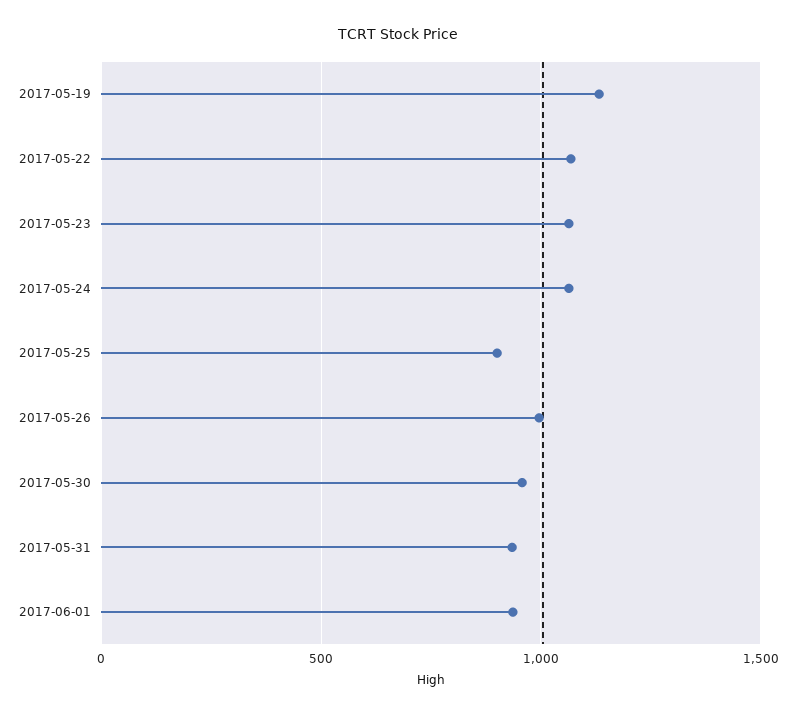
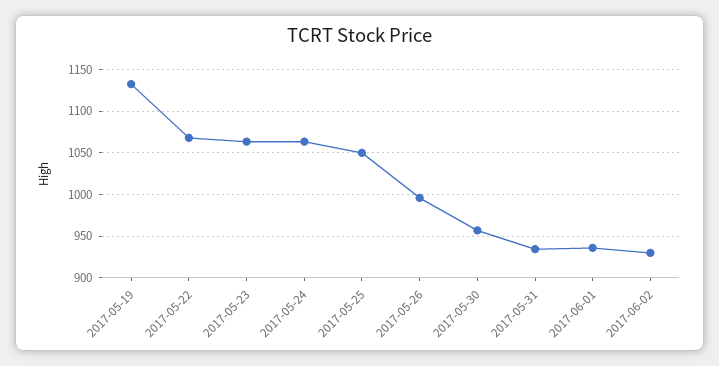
2017-05-25: 900 -> 1050
2017-06-02: none -> 930

